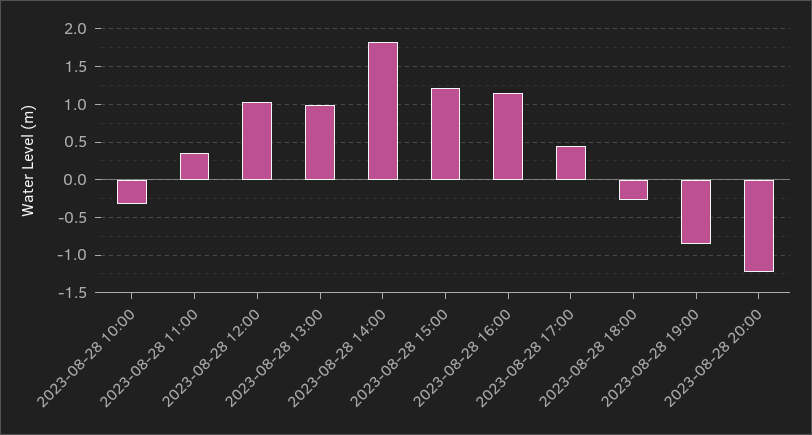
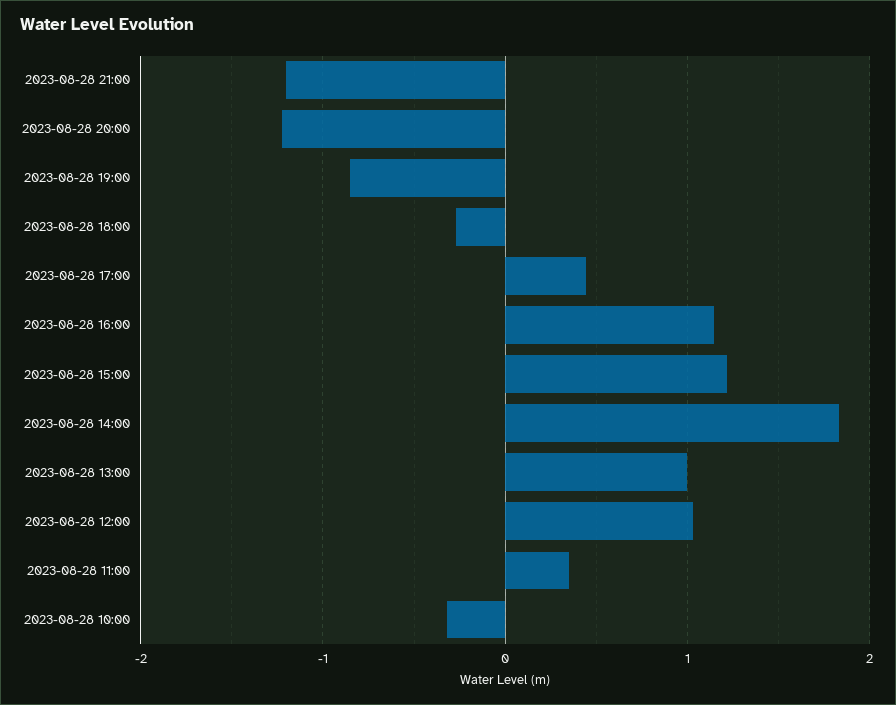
2023-08-28 21:00: none -> -1.2

